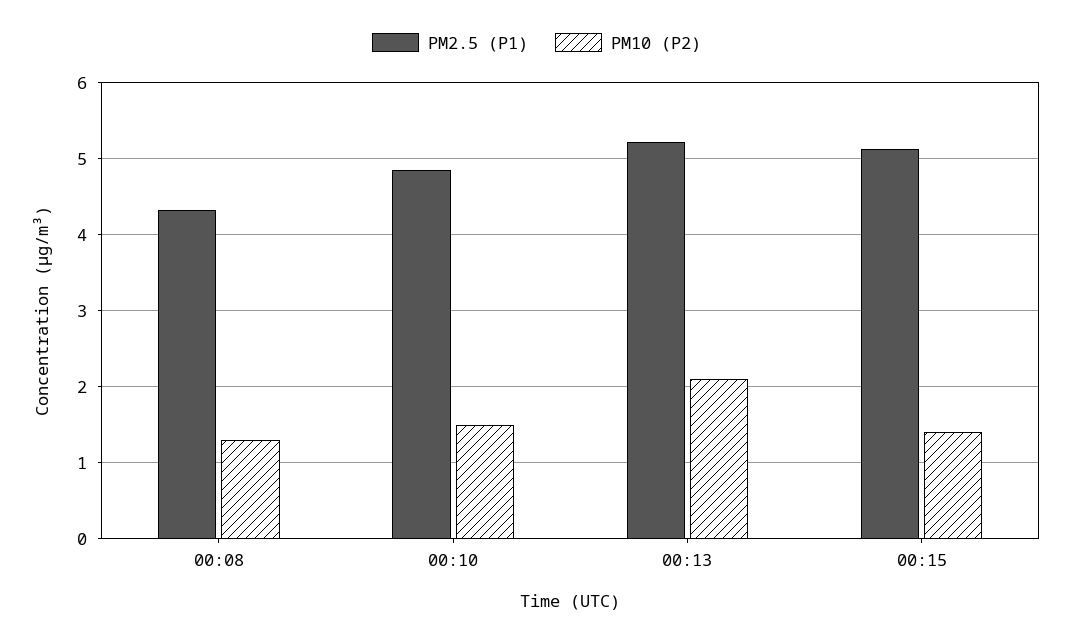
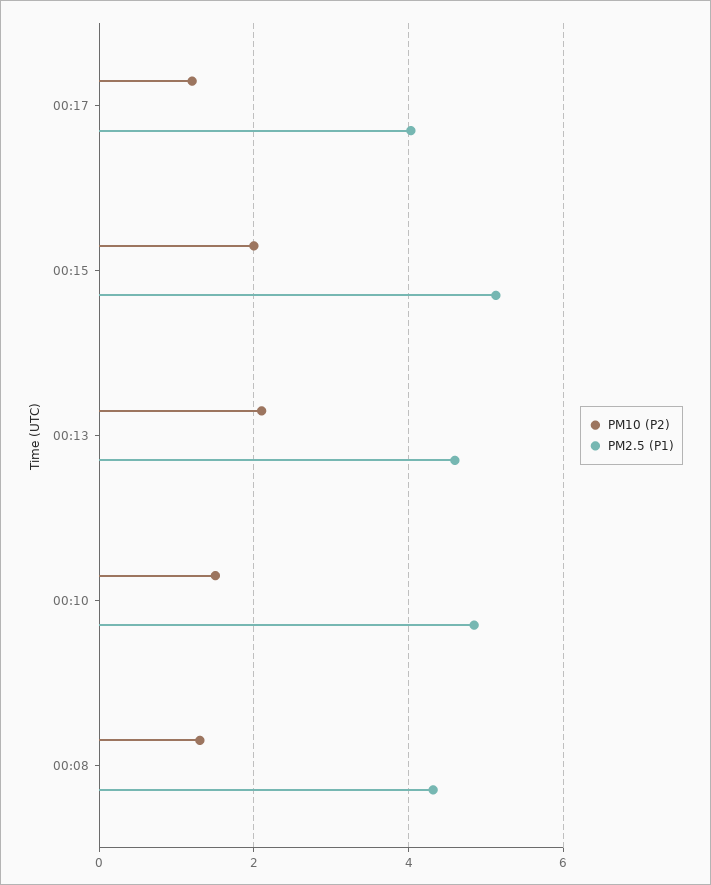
PM2.5 (P1), 00:13: 5.2 -> 4.6
PM10 (P2), 00:15: 1.4 -> 2
PM10 (P2), 00:17: none -> 1.2
PM2.5 (P1), 00:17: none -> 4

